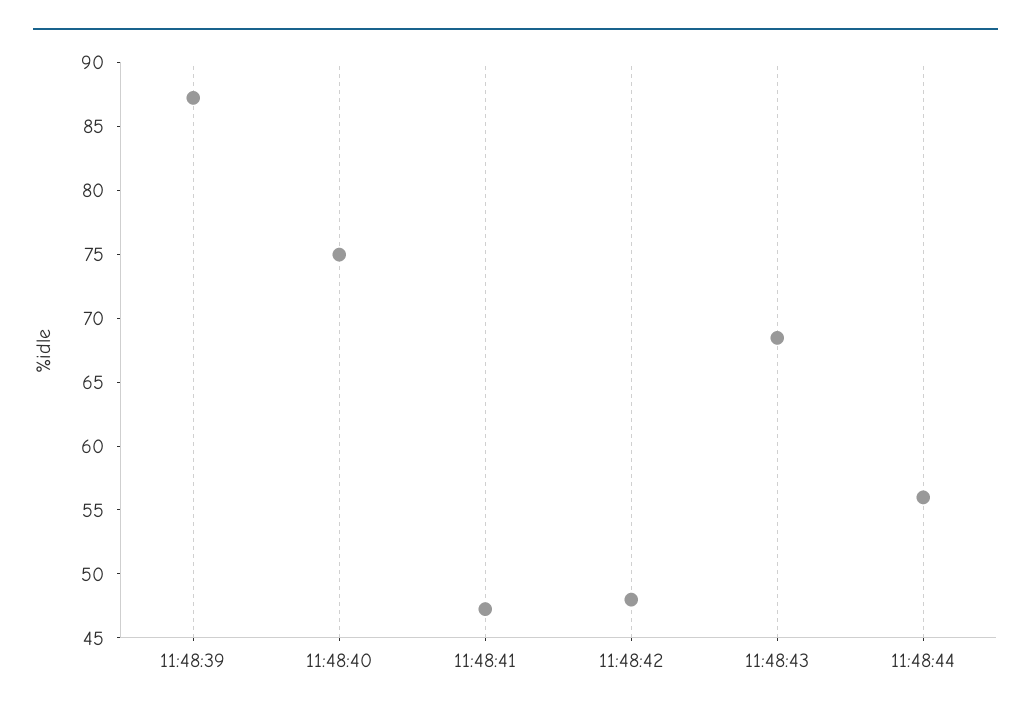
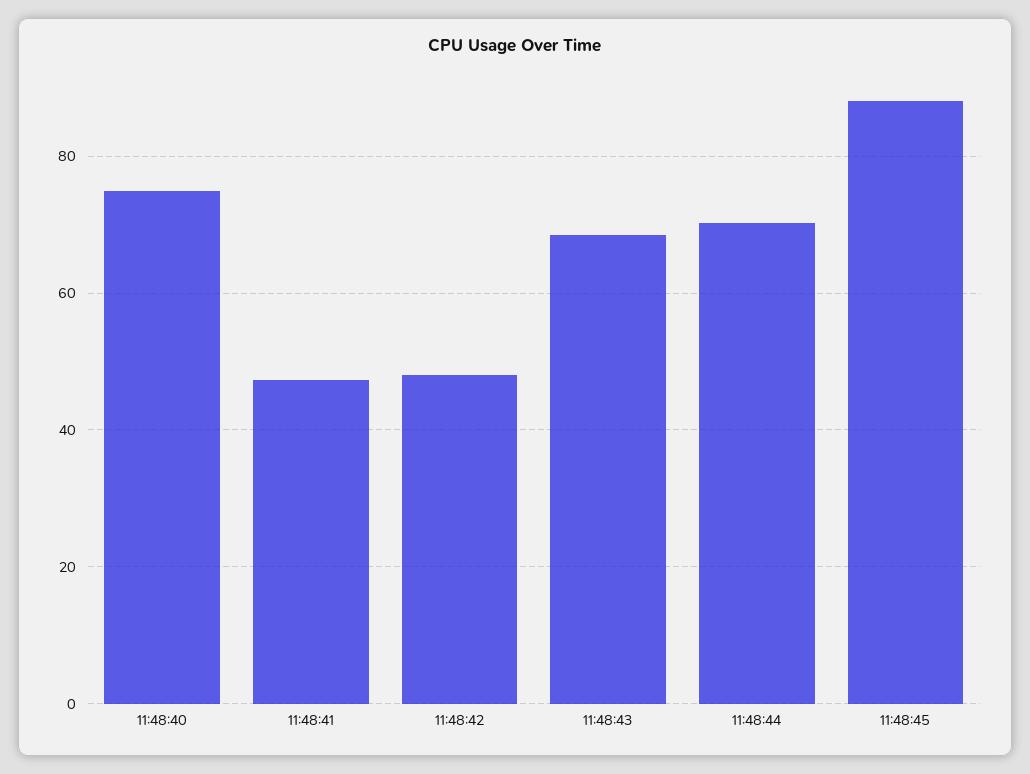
11:48:39: 87 -> none
11:48:44: 56 -> 70
11:48:45: none -> 88

